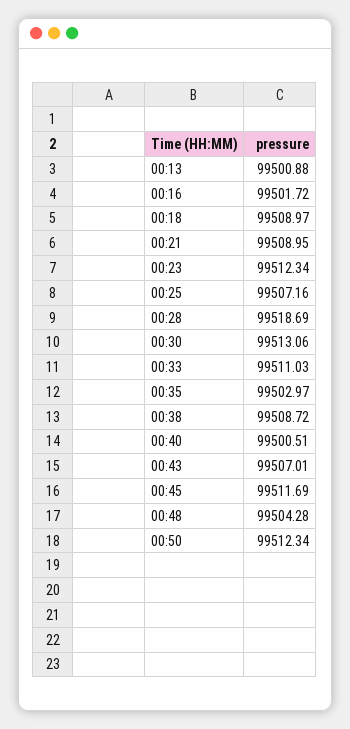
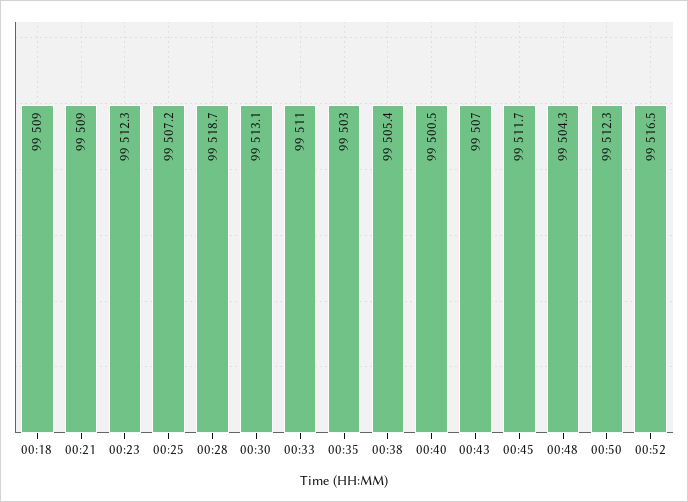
00:13: 99500.88 -> none
00:16: 99501.72 -> none
00:38: 99508.72 -> 99505.4
00:52: none -> 99516.5

